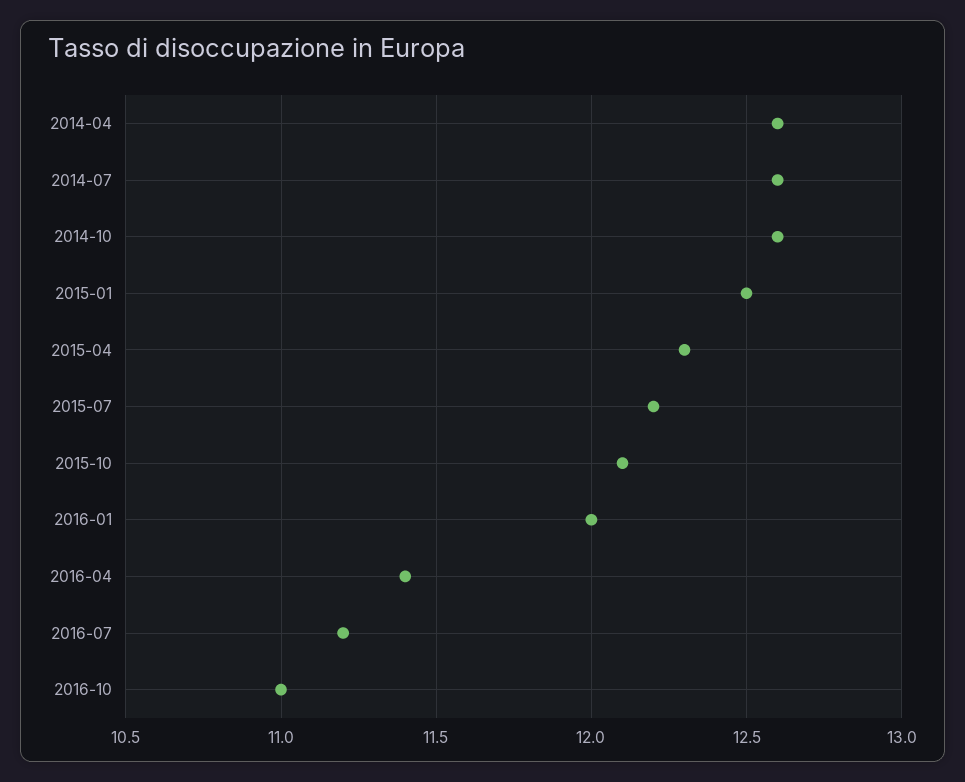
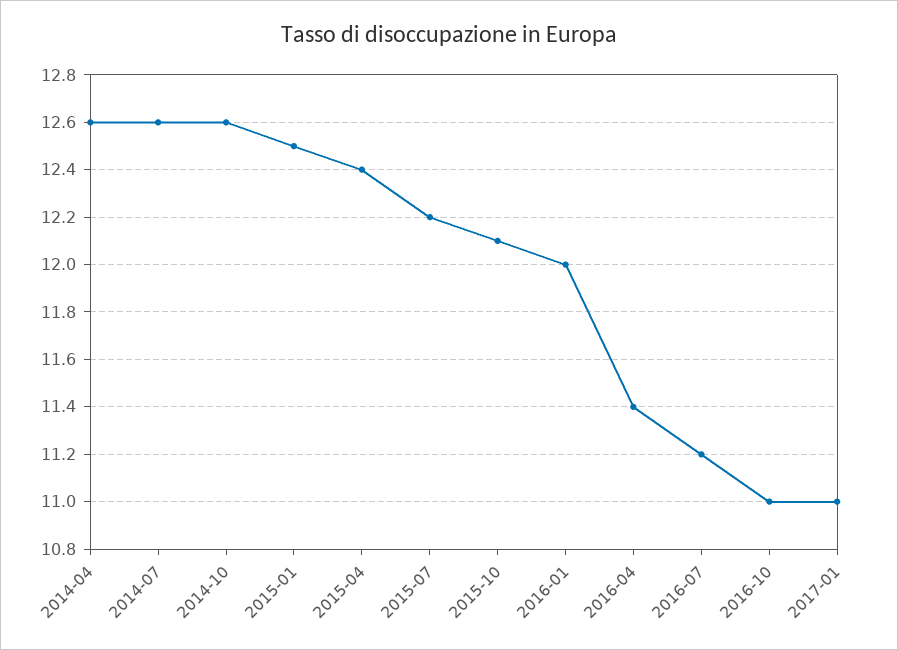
2015-04: 12.3 -> 12.4
2017-01: none -> 11

